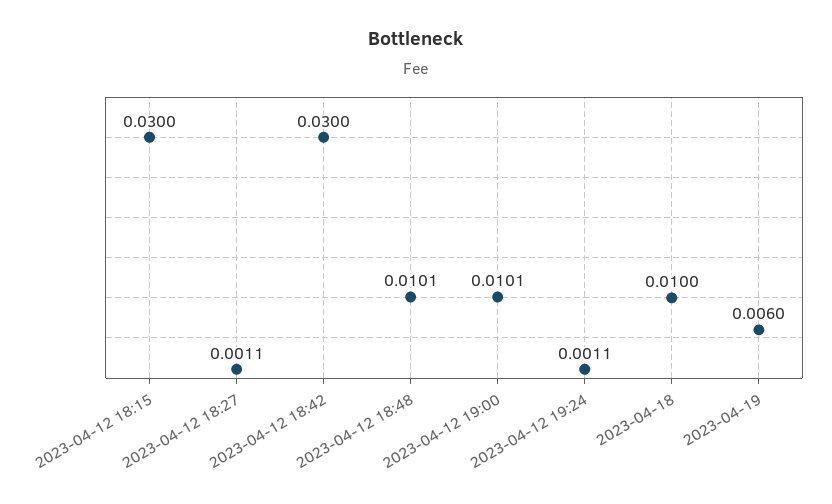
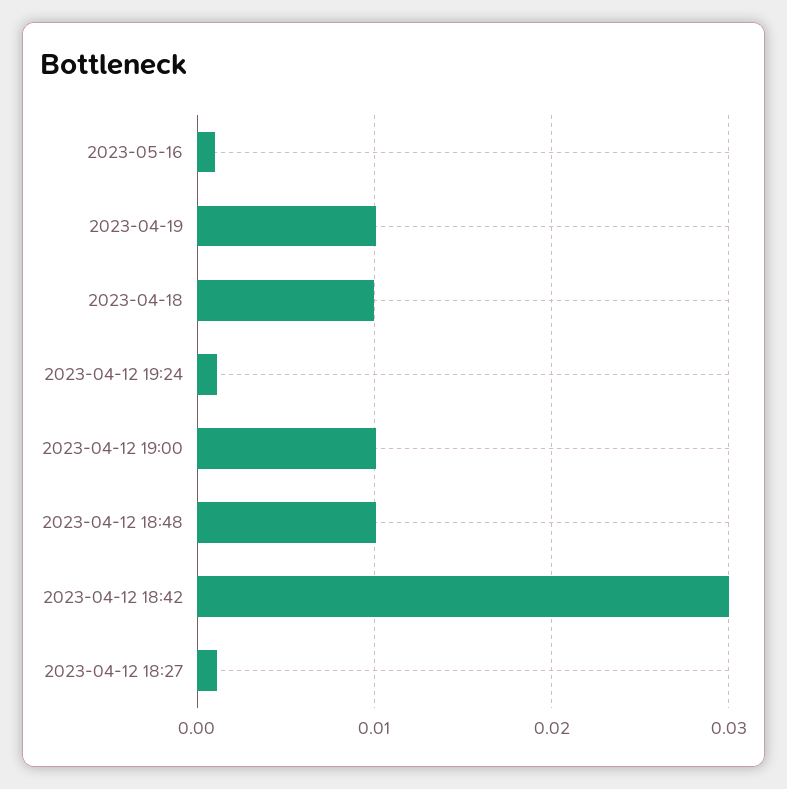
2023-04-12 18:15: 0.03 -> none
2023-04-19: 0.006 -> 0.01
2023-05-16: none -> 0.001

